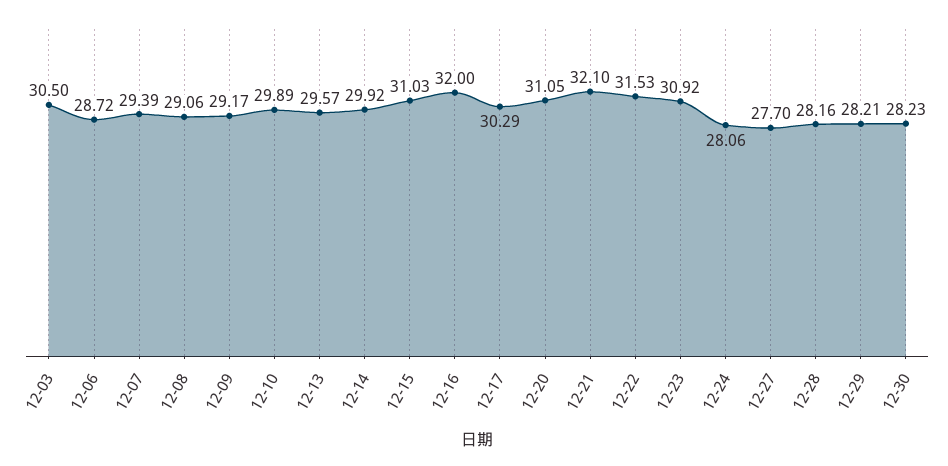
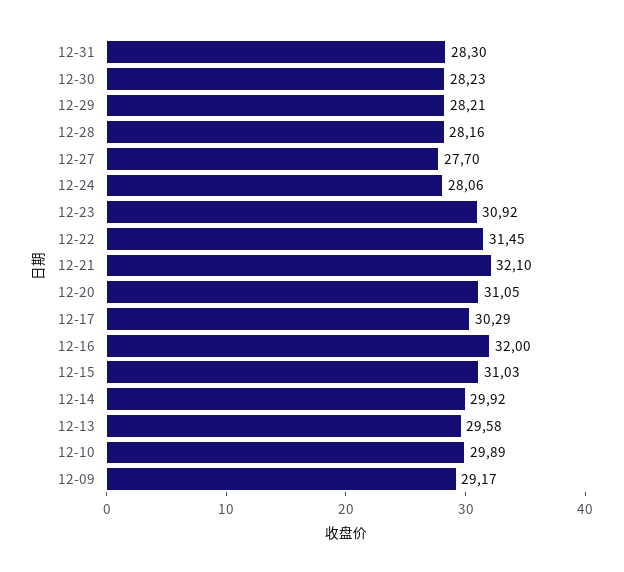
12-03: 30.5 -> none
12-06: 28.72 -> none
12-07: 29.39 -> none
12-08: 29.06 -> none
12-13: 29.57 -> 29.58
12-22: 31.53 -> 31.45
12-31: none -> 28.3

